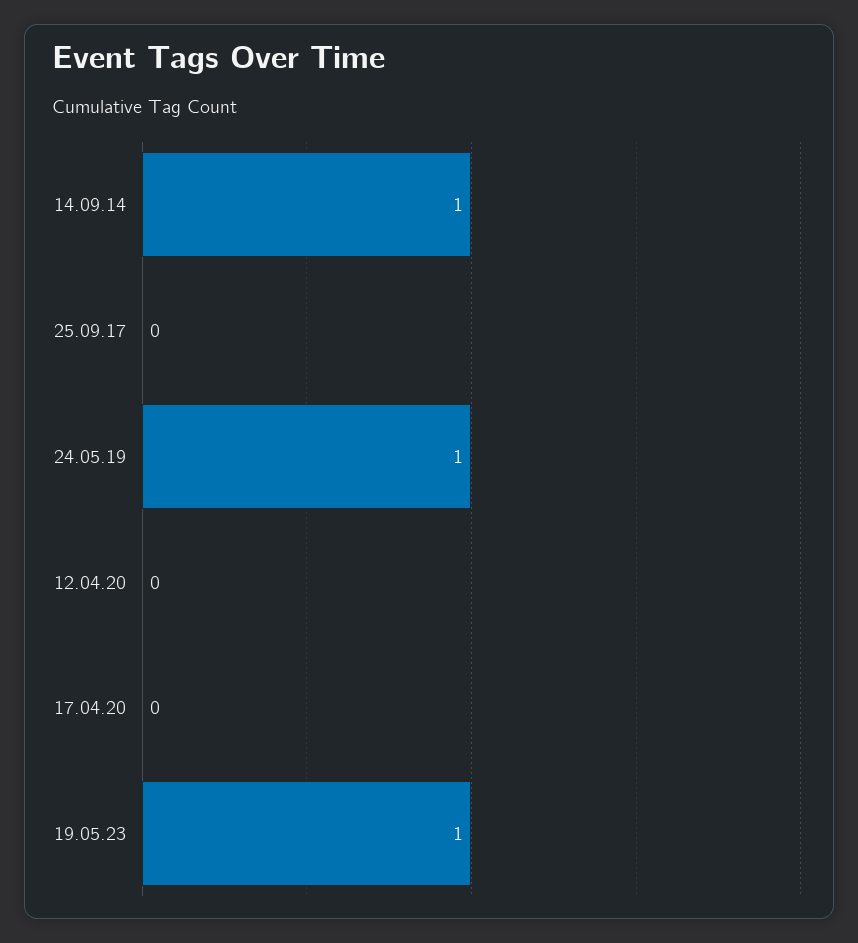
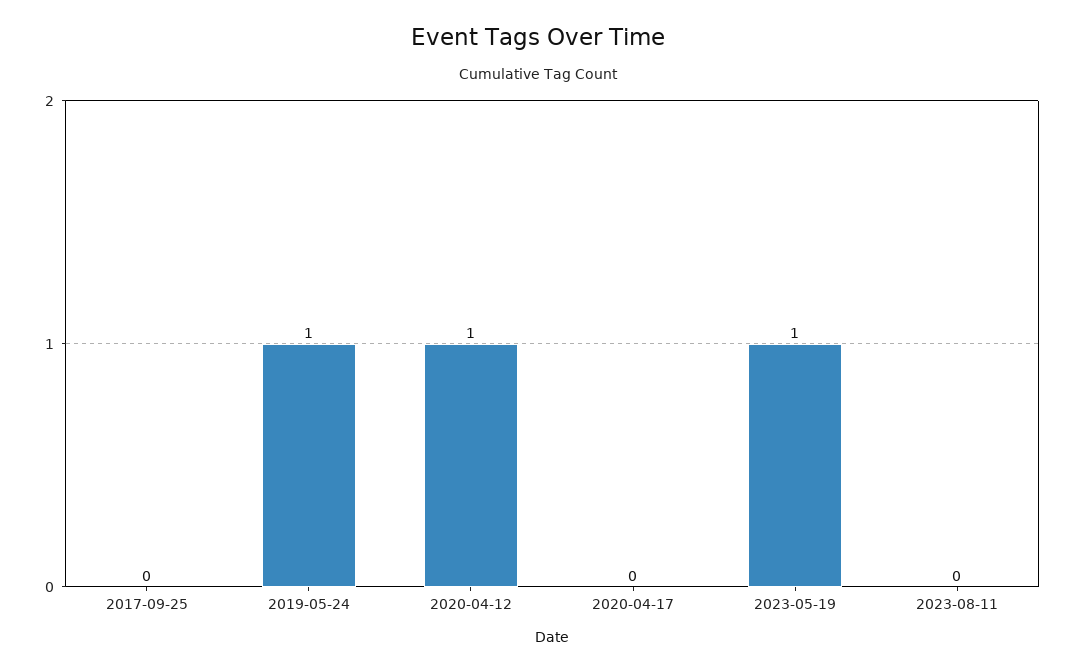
14.09.14: 1 -> none
12.04.20: 0 -> 1
2023-08-11: none -> 0

